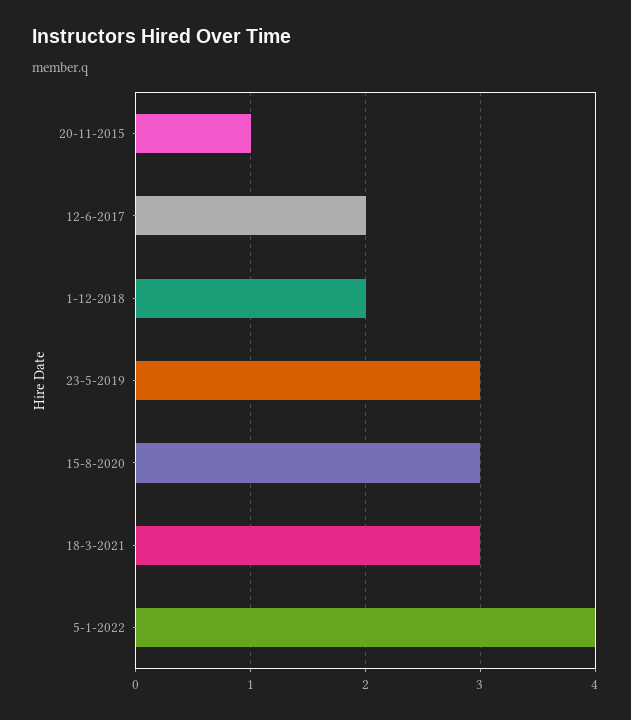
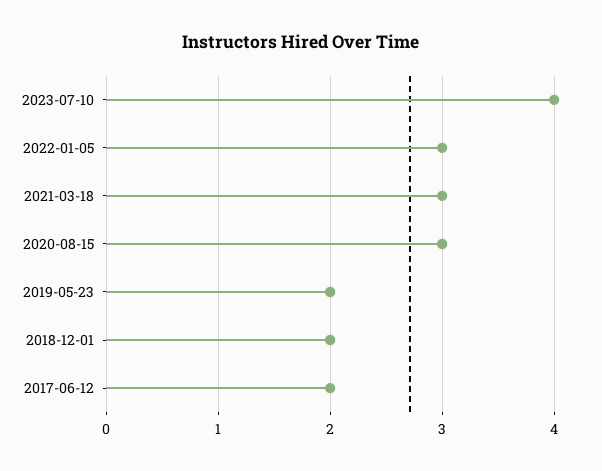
20-11-2015: 1 -> none
23-5-2019: 3 -> 2
5-1-2022: 4 -> 3
2023-07-10: none -> 4

